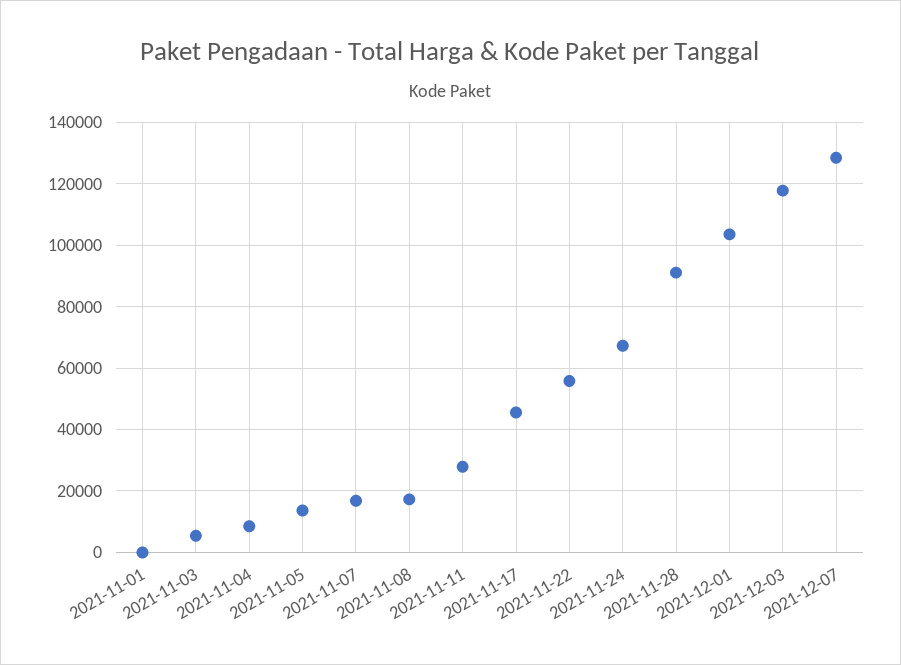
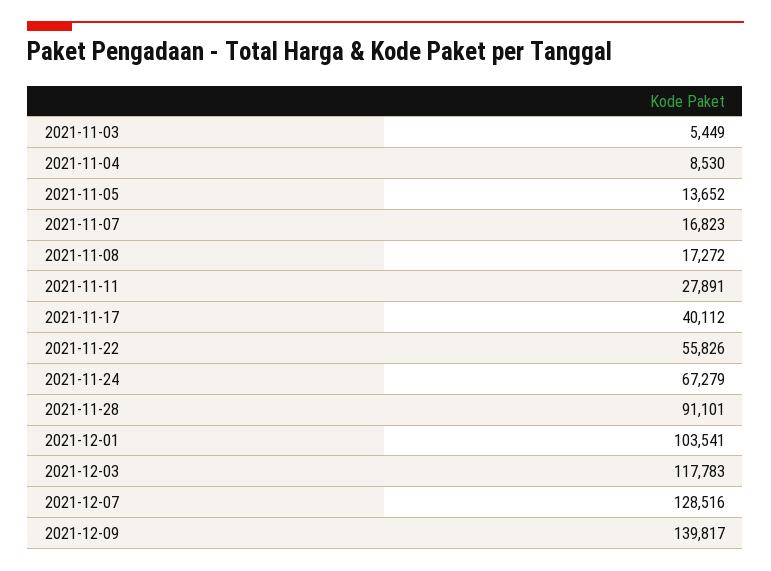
2021-11-01: 0 -> none
2021-11-17: 46000 -> 40112
2021-12-09: none -> 139817

